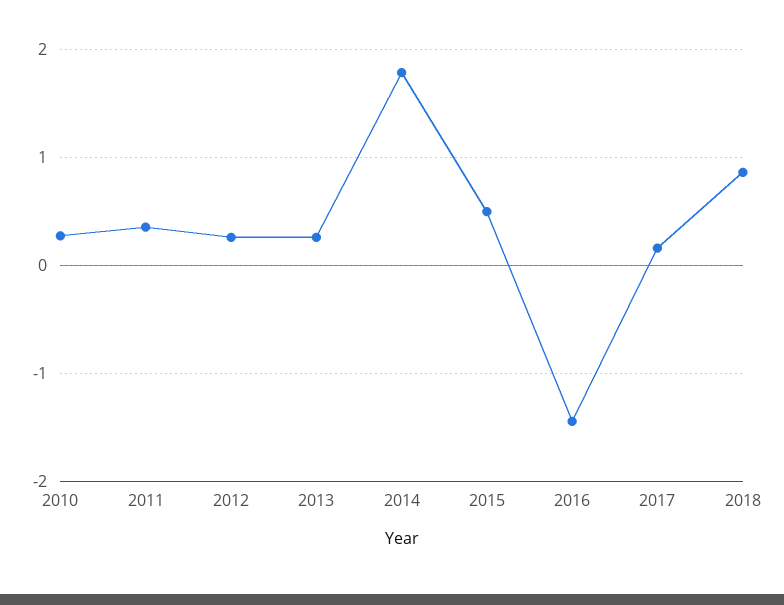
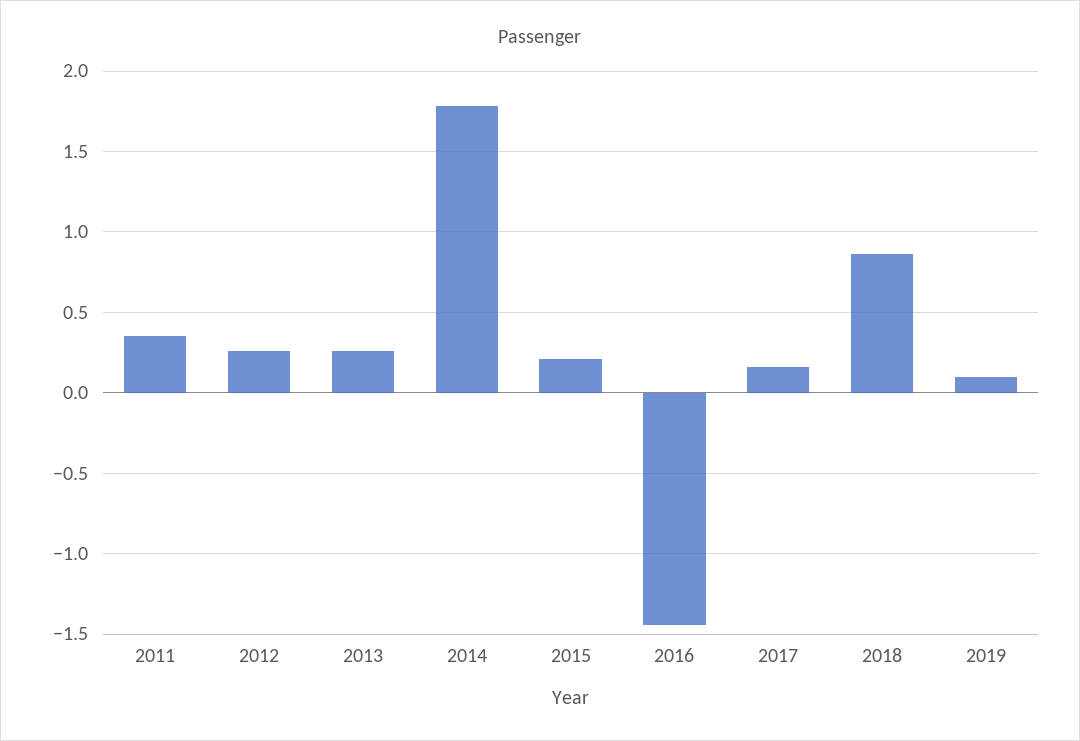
2010: 0.3 -> none
2015: 0.5 -> 0.2
2019: none -> 0.1

